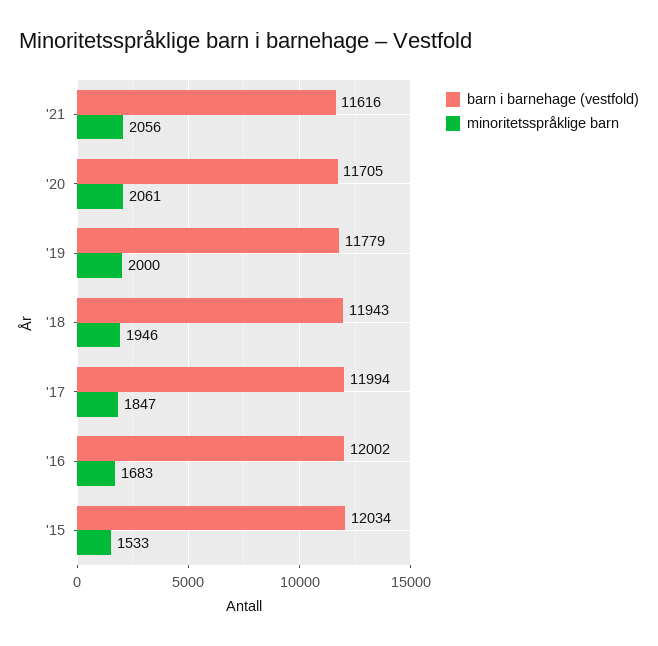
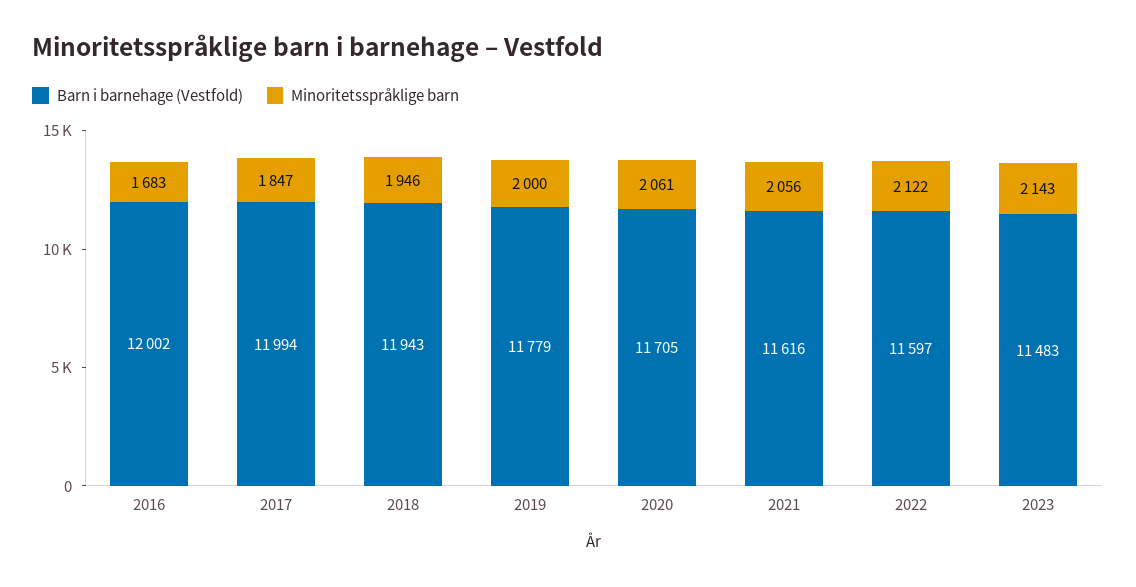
barn i barnehage (vestfold), '15: 12034 -> none
minoritetsspråklige barn, '15: 1533 -> none
barn i barnehage (vestfold), 2022: none -> 11597
minoritetsspråklige barn, 2022: none -> 2122
barn i barnehage (vestfold), 2023: none -> 11483
minoritetsspråklige barn, 2023: none -> 2143

